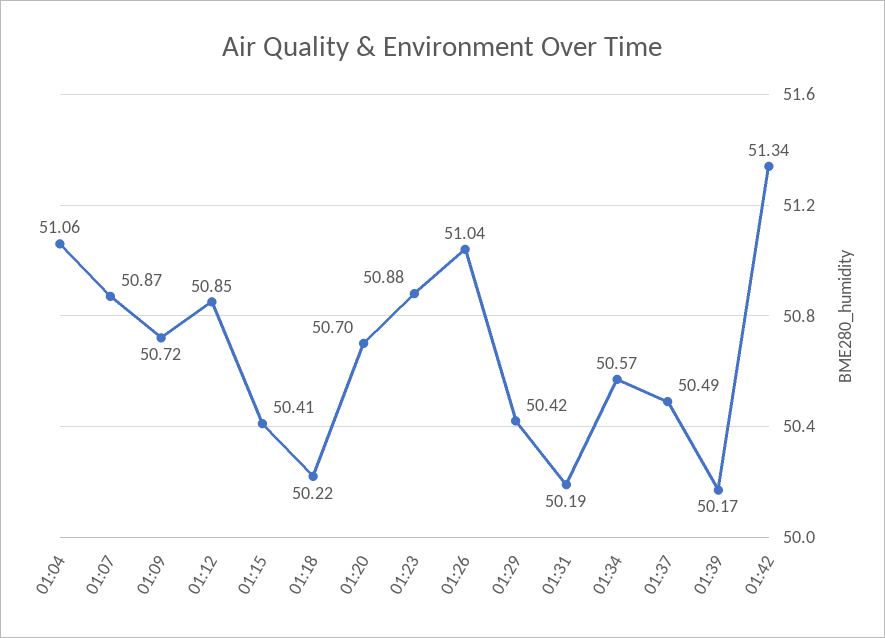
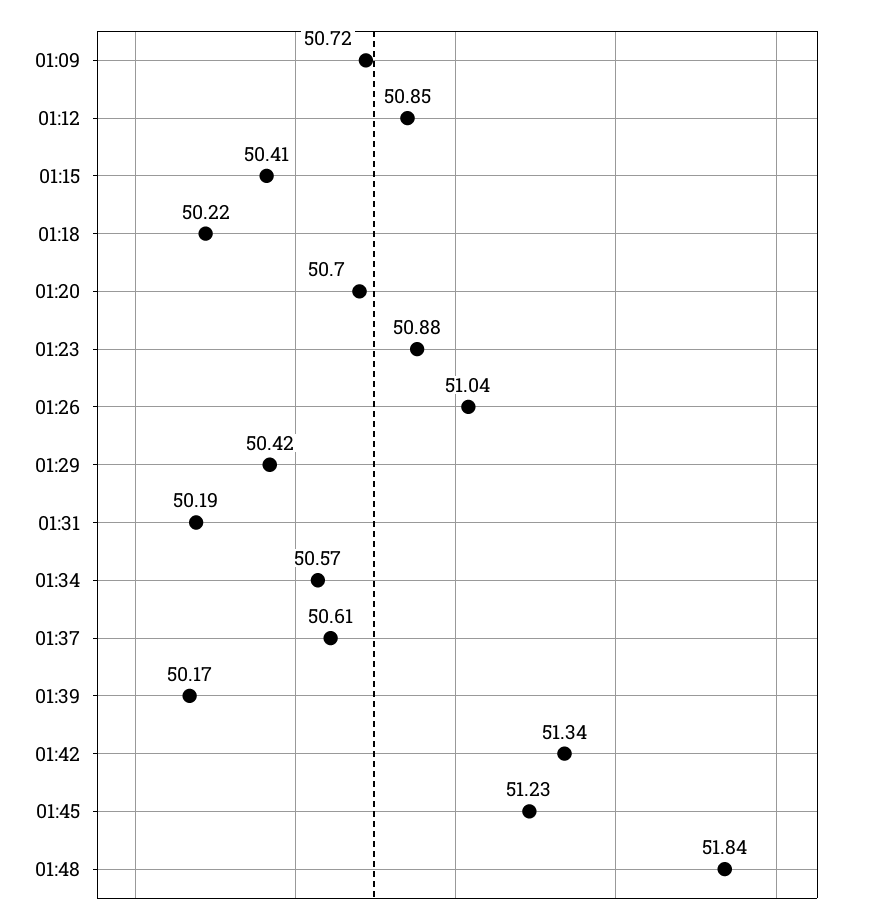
01:04: 51.06 -> none
01:07: 50.87 -> none
01:37: 50.49 -> 50.61
01:45: none -> 51.23
01:48: none -> 51.84

